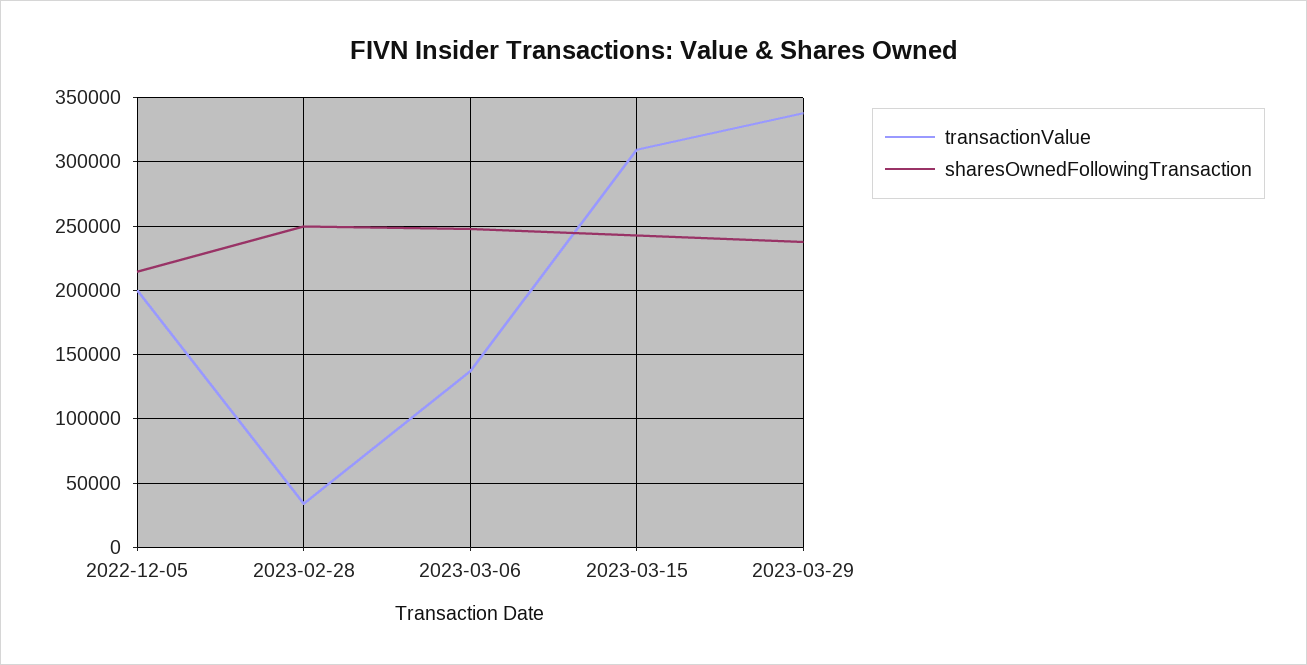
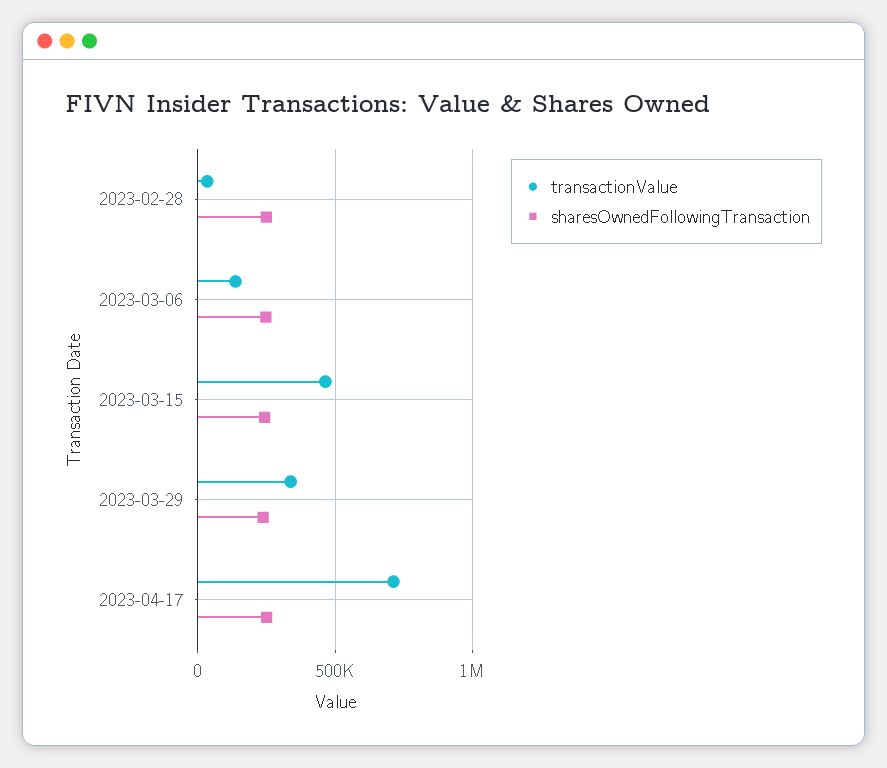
transactionValue, 2022-12-05: 200000 -> none
sharesOwnedFollowingTransaction, 2022-12-05: 215000 -> none
transactionValue, 2023-03-15: 310000 -> 450000
transactionValue, 2023-04-17: none -> 700000
sharesOwnedFollowingTransaction, 2023-04-17: none -> 250000

